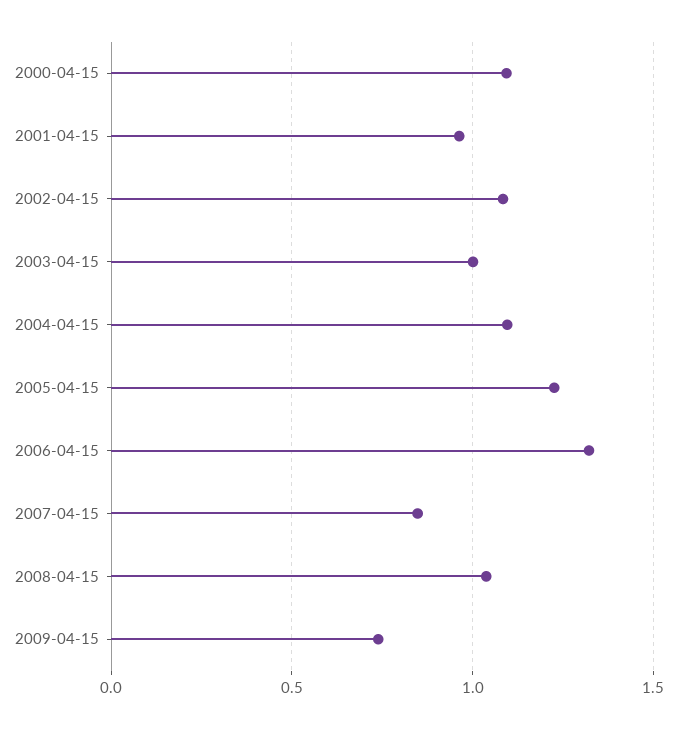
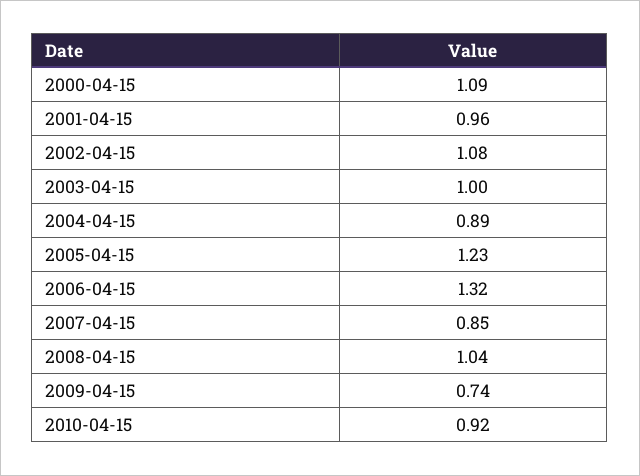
2004-04-15: 1.1 -> 0.89
2010-04-15: none -> 0.92

